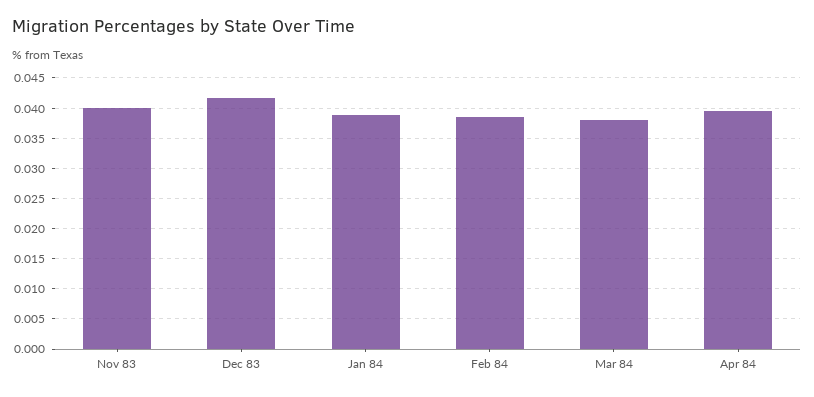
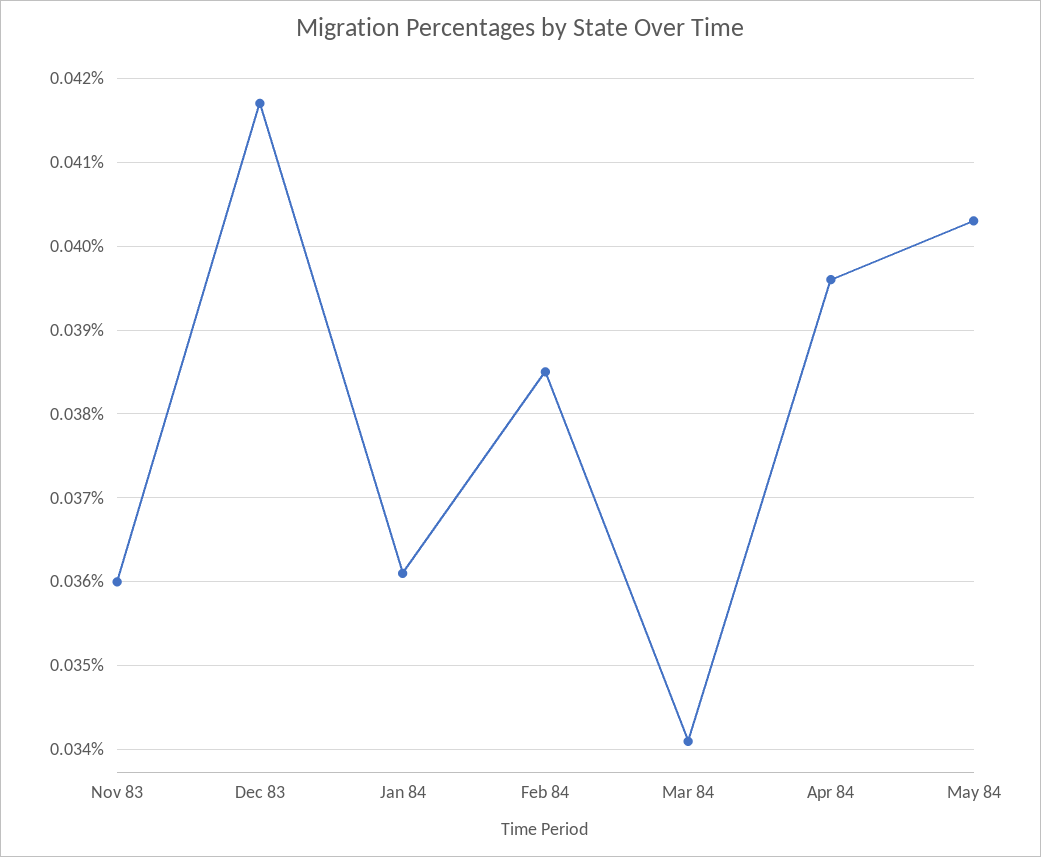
Nov 83: 0.04 -> 0.036
Jan 84: 0.039 -> 0.0361
Mar 84: 0.038 -> 0.0341
May 84: none -> 0.0403

